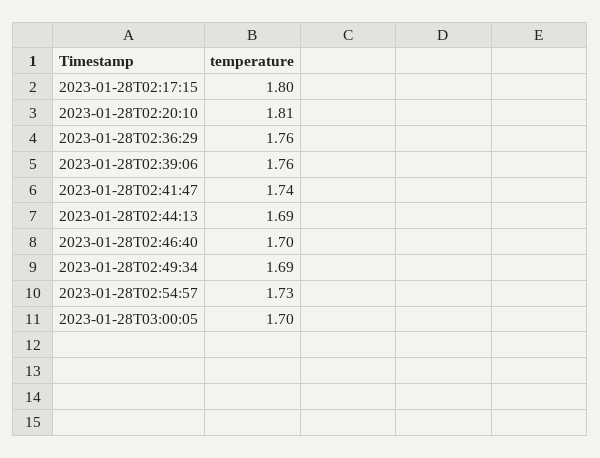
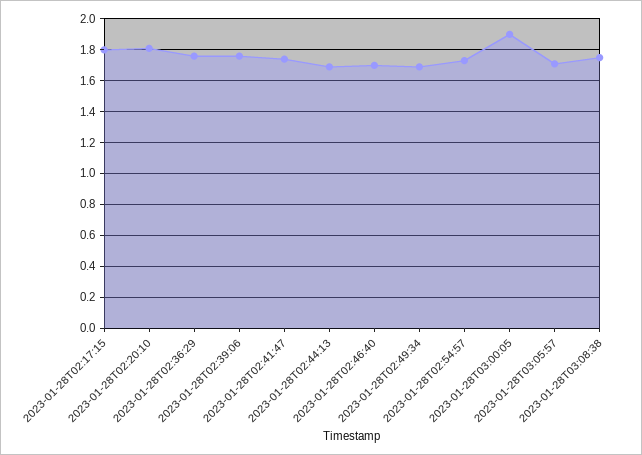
2023-01-28T03:00:05: 1.7 -> 1.9
2023-01-28T03:05:57: none -> 1.7
2023-01-28T03:08:38: none -> 1.75

